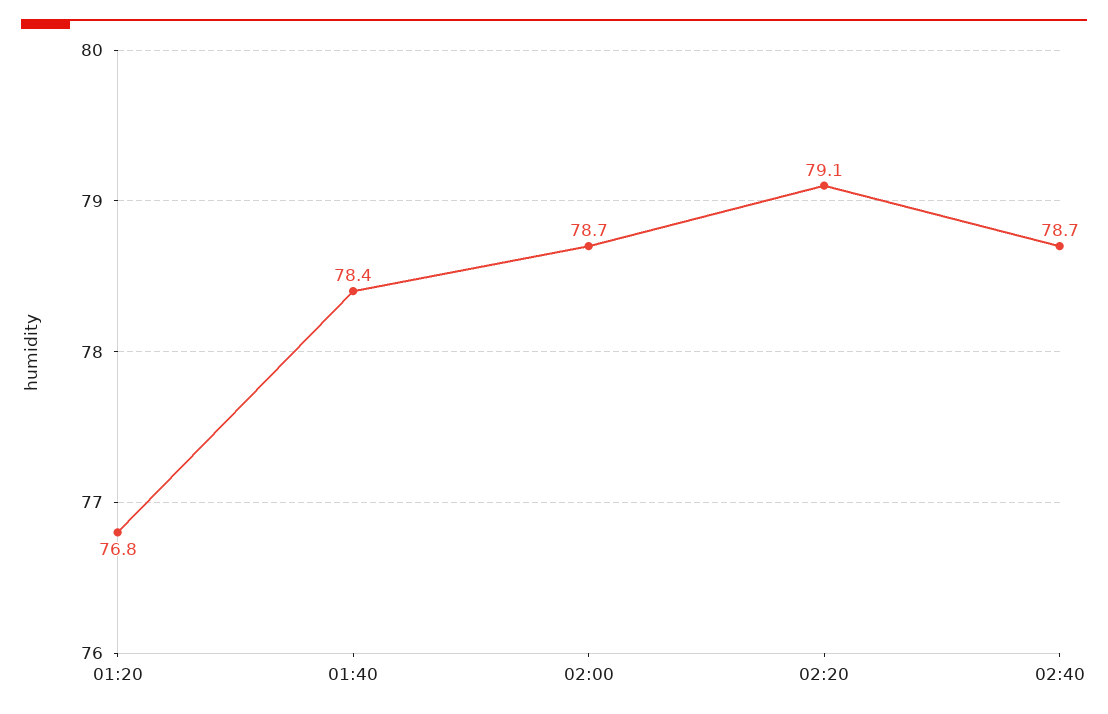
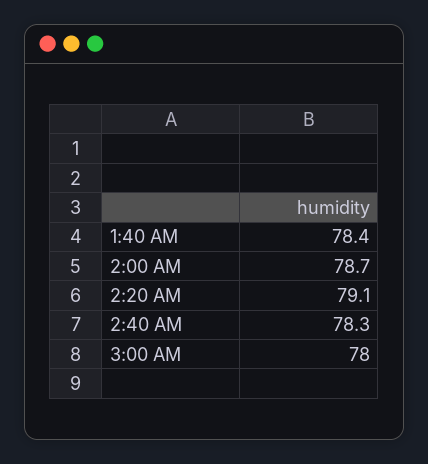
01:20: 76.8 -> none
02:40: 78.7 -> 78.3
3:00 AM: none -> 78

